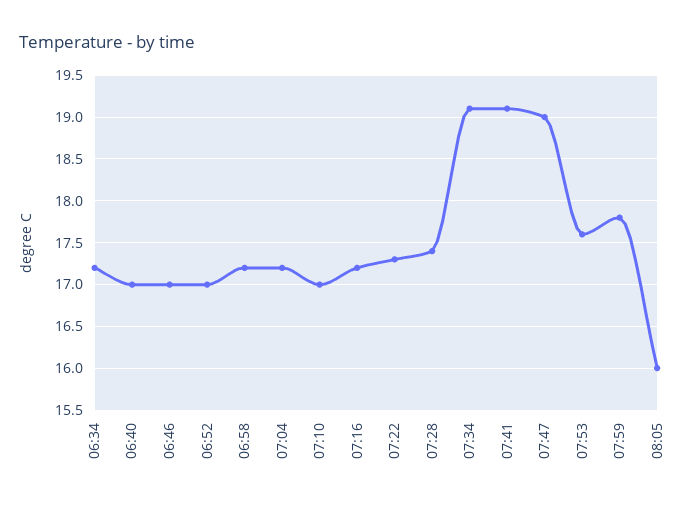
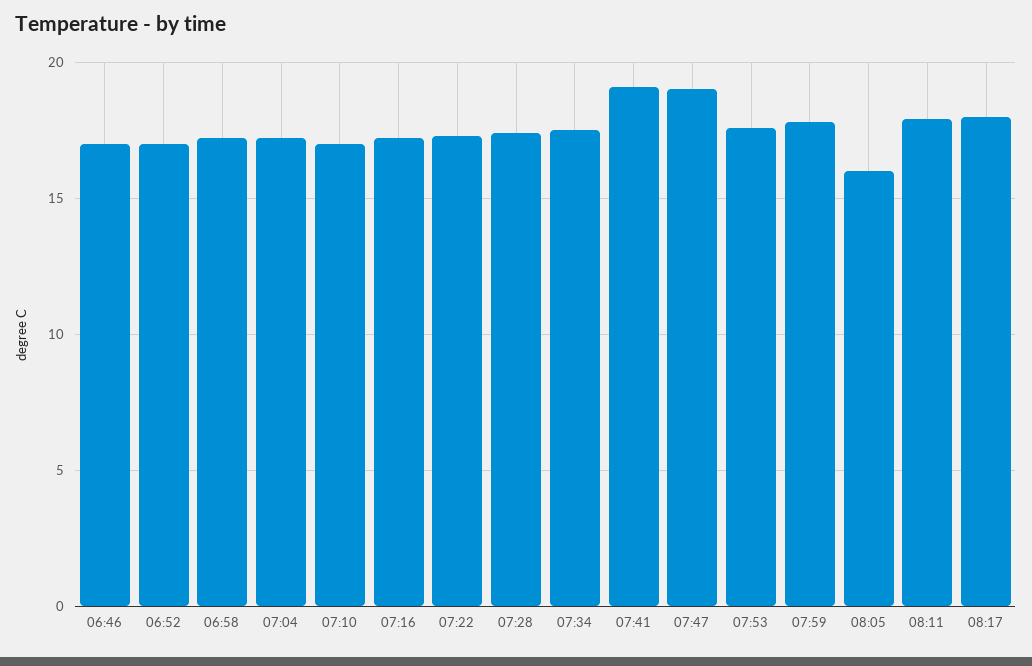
06:34: 17.2 -> none
06:40: 17 -> none
07:34: 19.1 -> 17.5
08:11: none -> 18
08:17: none -> 18

